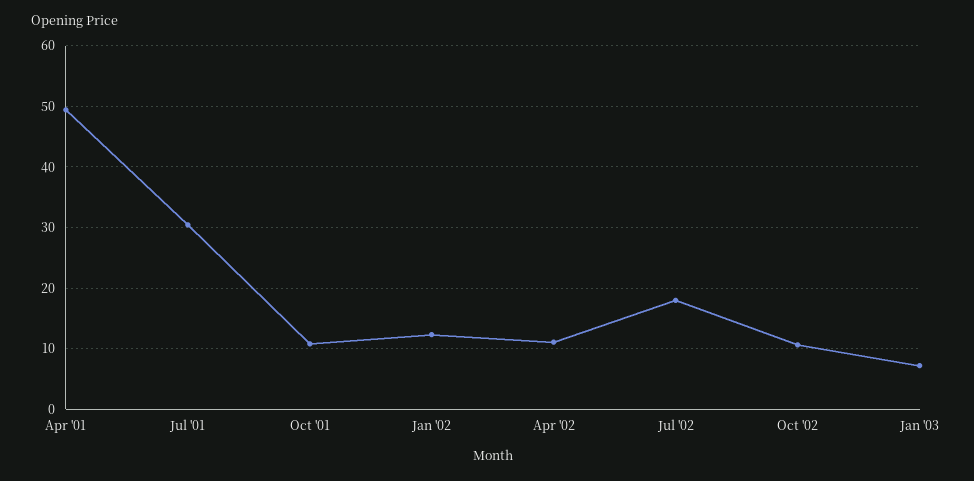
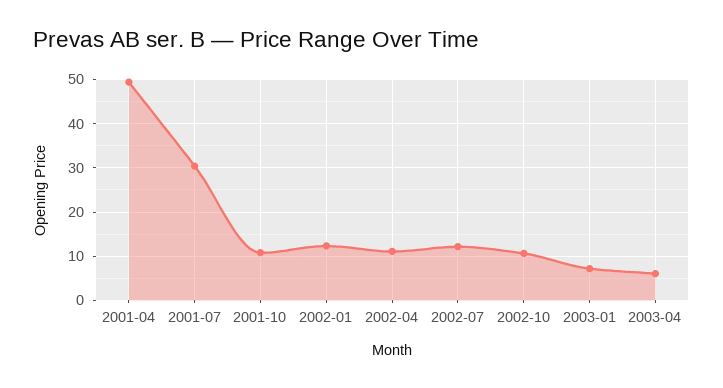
Jul '02: 18 -> 12
2003-04: none -> 6

